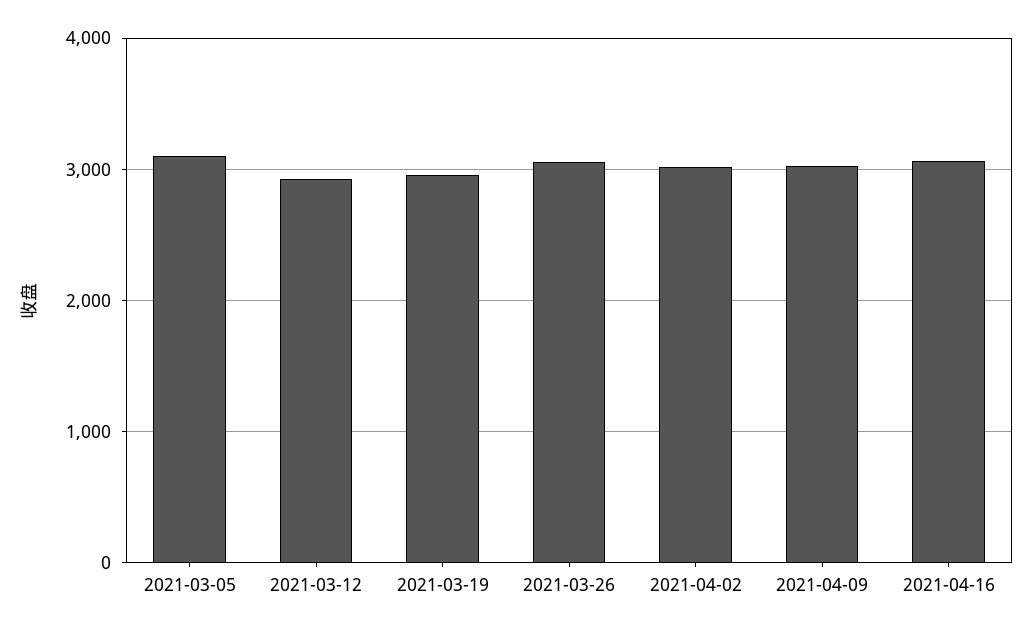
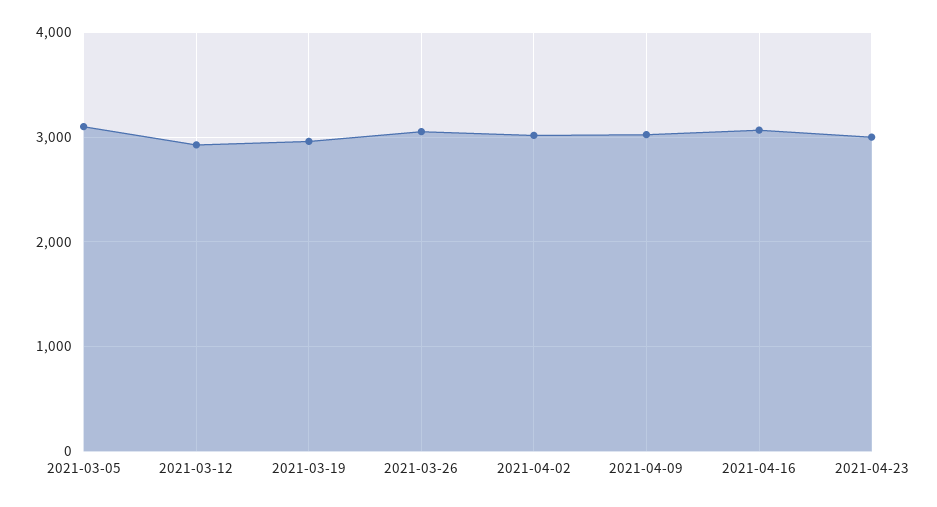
2021-04-23: none -> 3000

